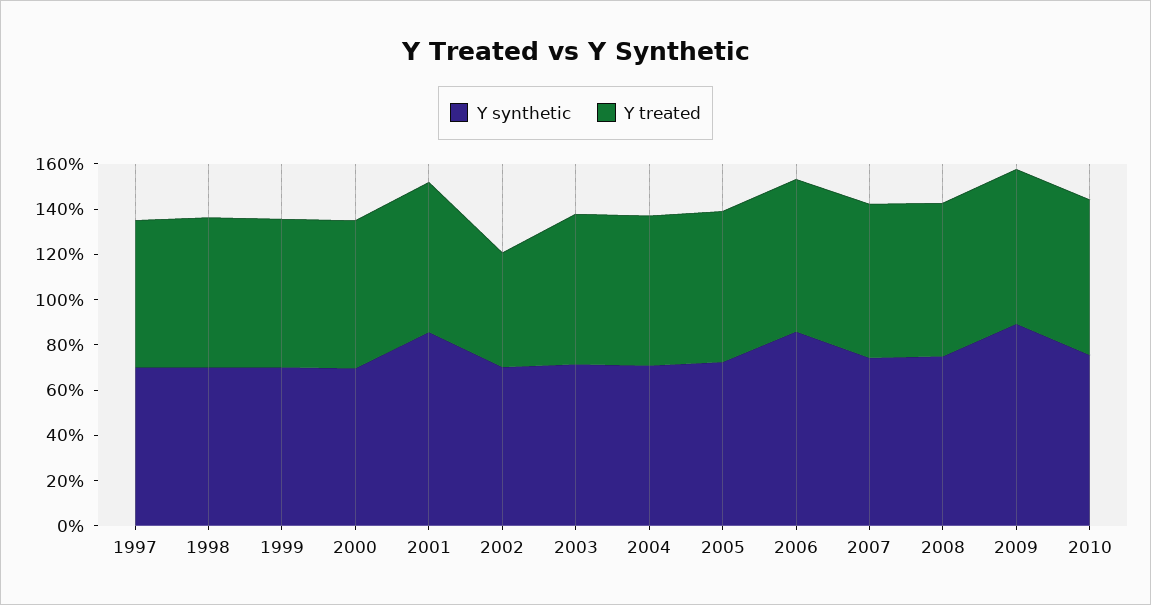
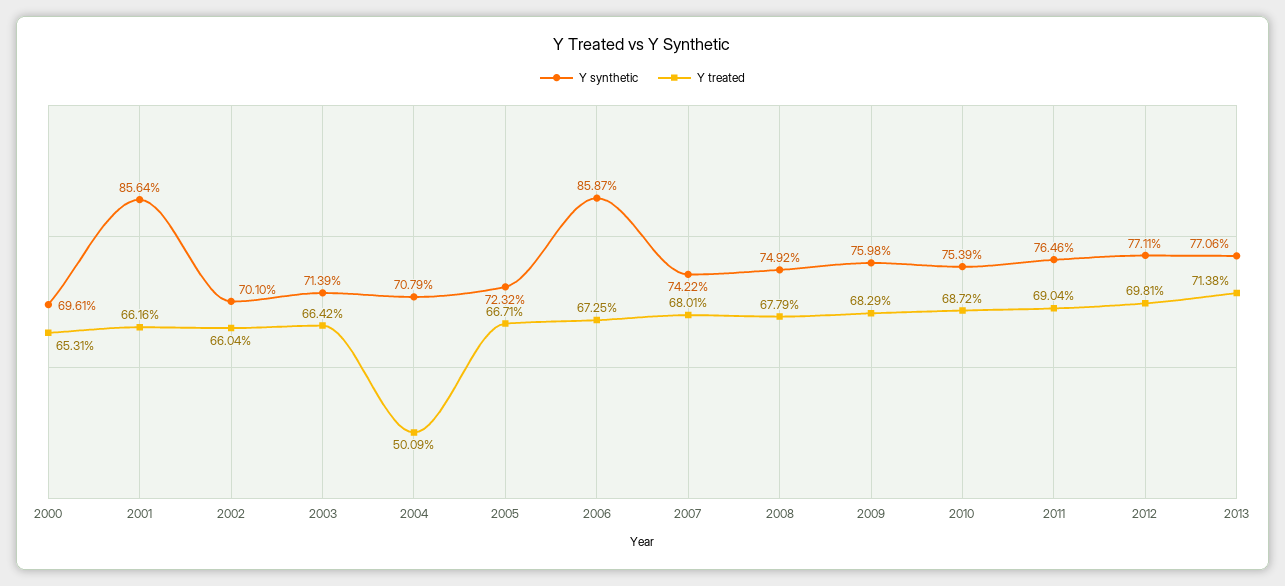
Y synthetic, 1997: 70 -> none
Y treated, 1997: 65 -> none
Y synthetic, 1998: 70 -> none
Y treated, 1998: 65 -> none
Y synthetic, 1999: 70 -> none
Y treated, 1999: 65 -> none
Y treated, 2002: 50 -> 66.04
Y treated, 2004: 65 -> 50.09
Y synthetic, 2009: 90 -> 75.98
Y synthetic, 2011: none -> 76.46
Y treated, 2011: none -> 69.04
Y synthetic, 2012: none -> 77.11
Y treated, 2012: none -> 69.81
Y synthetic, 2013: none -> 77.06
Y treated, 2013: none -> 71.38

